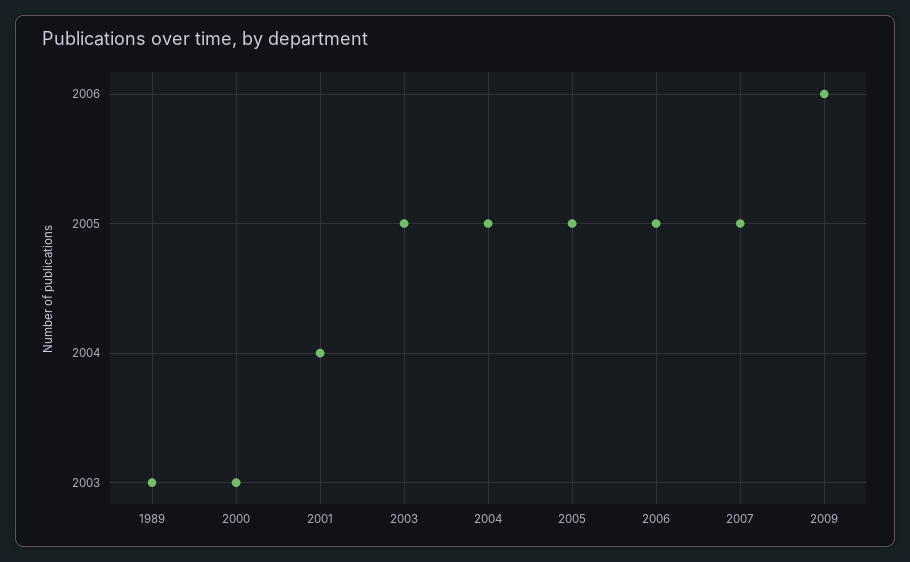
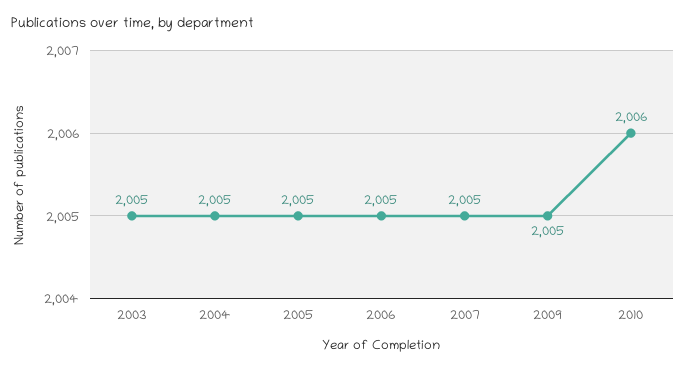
1989: 2003 -> none
2000: 2003 -> none
2001: 2004 -> none
2009: 2006 -> 2005
2010: none -> 2006

